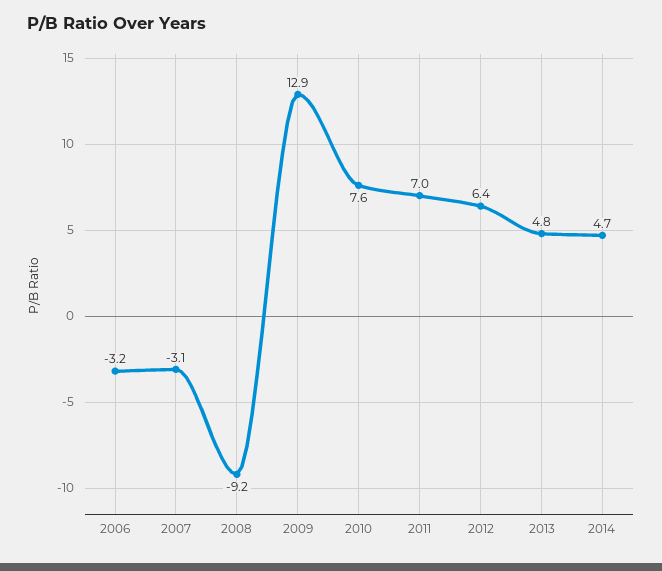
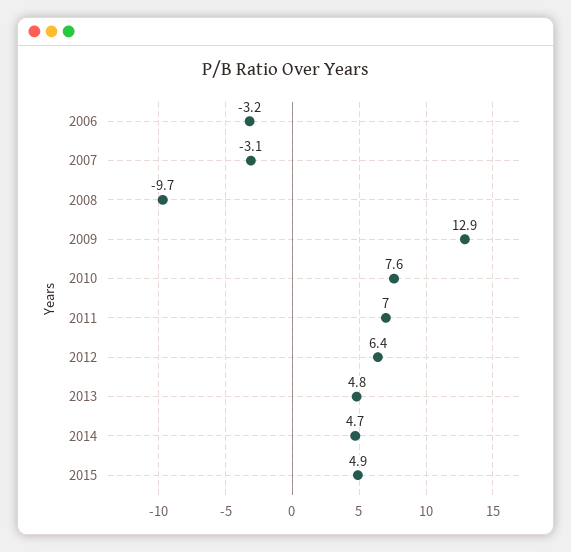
2008: -9.2 -> -9.7
2015: none -> 4.9

